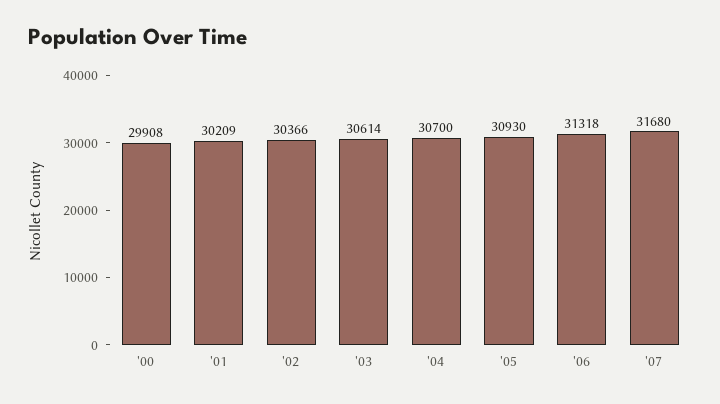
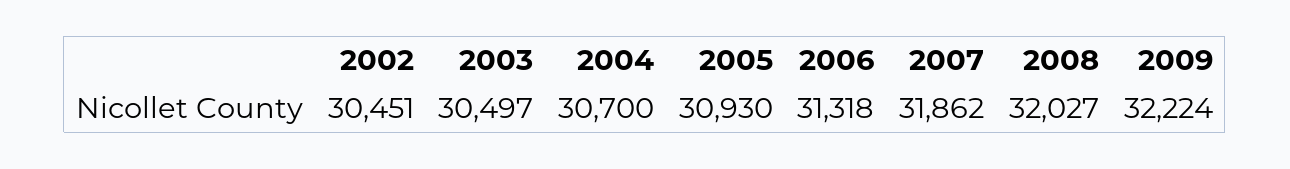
'00: 29908 -> none
'01: 30209 -> none
'02: 30366 -> 30451
'03: 30614 -> 30497
'07: 31680 -> 31862
2008: none -> 32027
2009: none -> 32224

